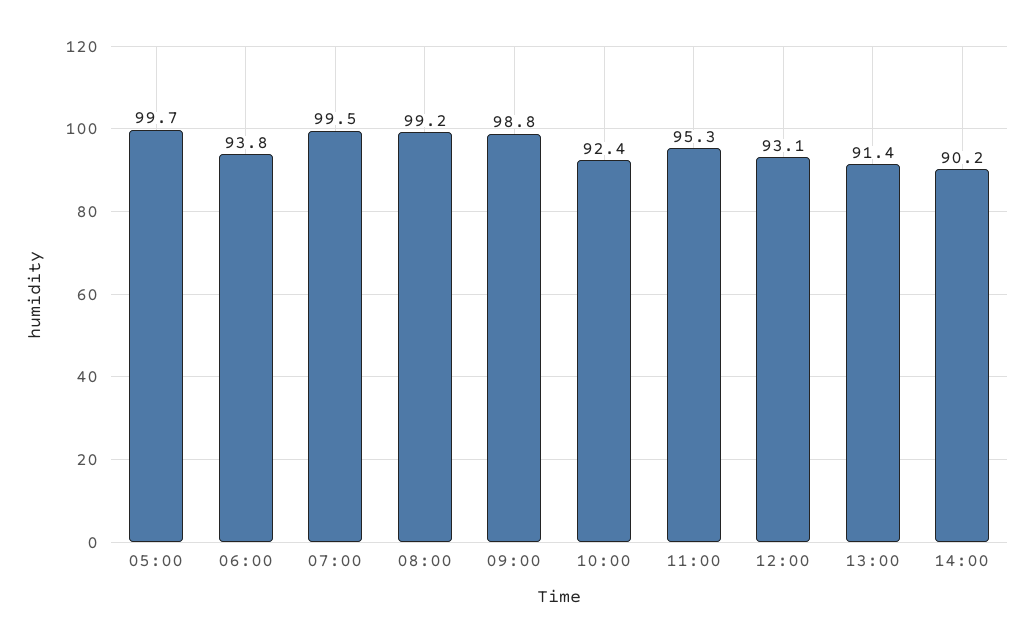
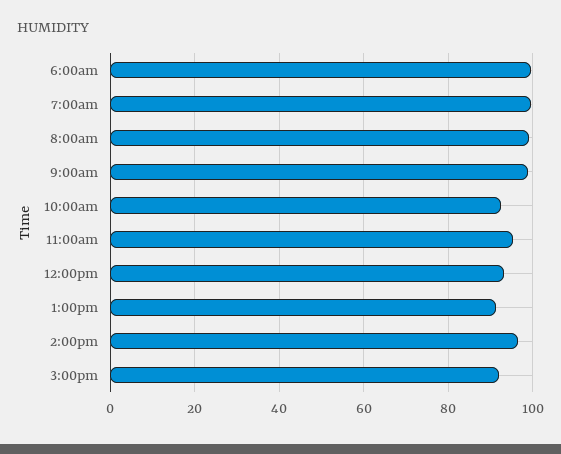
05:00: 99.7 -> none
06:00: 93.8 -> 100
14:00: 90.2 -> 96
3:00pm: none -> 92

